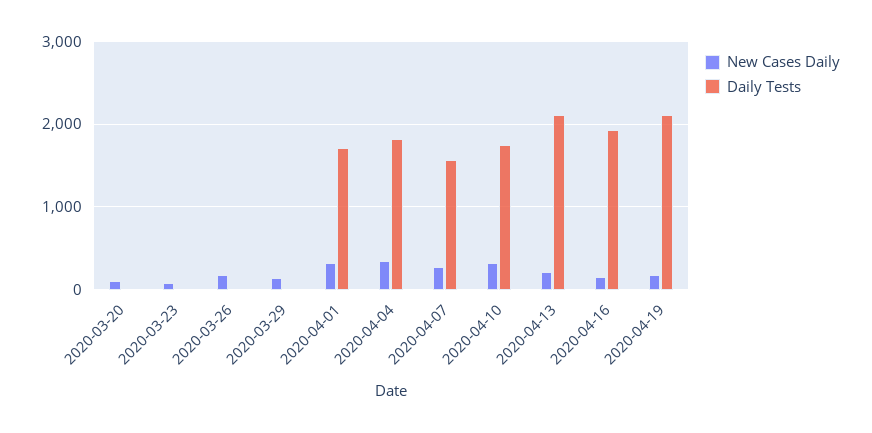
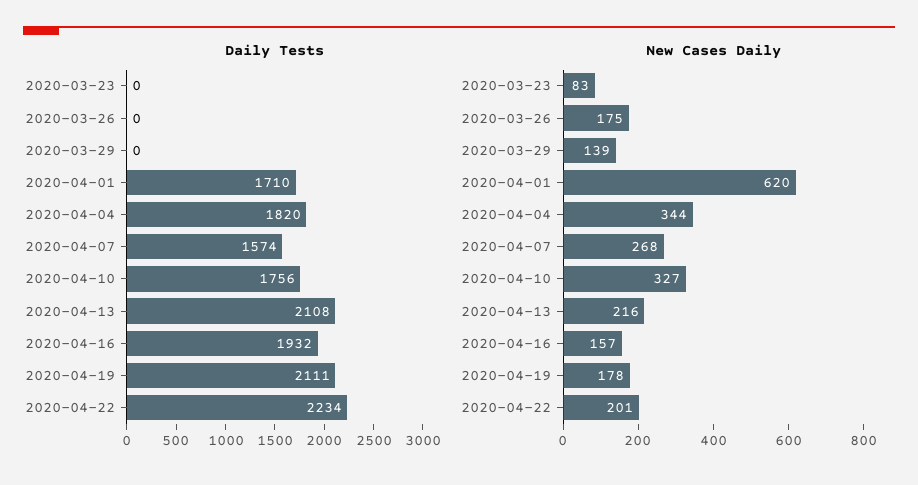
New Cases Daily, 2020-03-20: 100 -> none
Daily Tests, 2020-03-20: 0 -> none
New Cases Daily, 2020-04-01: 300 -> 620
Daily Tests, 2020-04-22: none -> 2234
New Cases Daily, 2020-04-22: none -> 201

